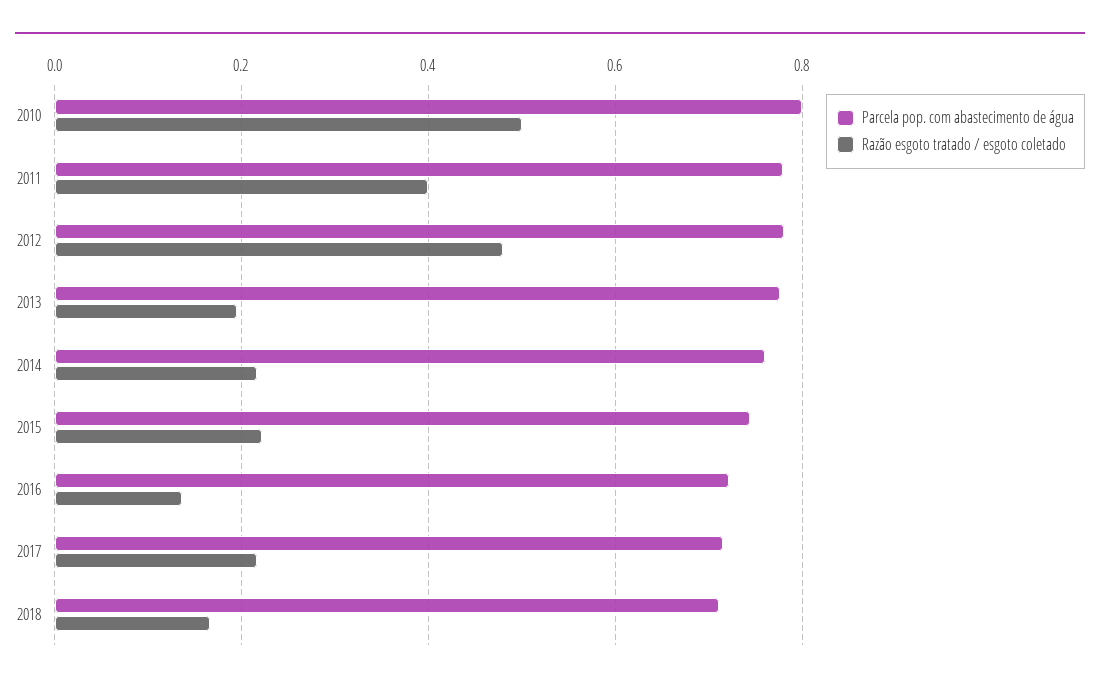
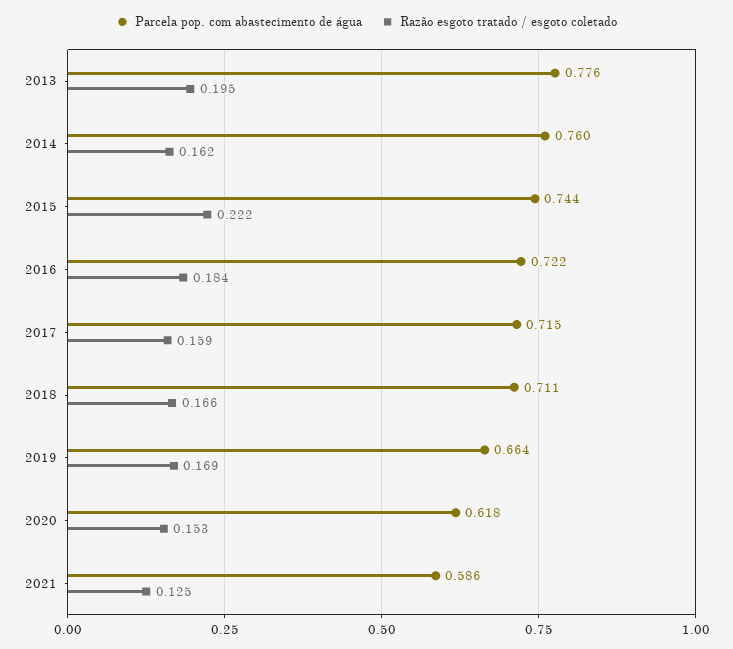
Parcela pop. com abastecimento de água, 2010: 0.8 -> none
Razão esgoto tratado / esgoto coletado, 2010: 0.5 -> none
Parcela pop. com abastecimento de água, 2011: 0.78 -> none
Razão esgoto tratado / esgoto coletado, 2011: 0.4 -> none
Parcela pop. com abastecimento de água, 2012: 0.78 -> none
Razão esgoto tratado / esgoto coletado, 2012: 0.48 -> none
Razão esgoto tratado / esgoto coletado, 2014: 0.22 -> 0.162
Razão esgoto tratado / esgoto coletado, 2016: 0.14 -> 0.184
Razão esgoto tratado / esgoto coletado, 2017: 0.22 -> 0.159
Parcela pop. com abastecimento de água, 2019: none -> 0.664
Razão esgoto tratado / esgoto coletado, 2019: none -> 0.169
Parcela pop. com abastecimento de água, 2020: none -> 0.618
Razão esgoto tratado / esgoto coletado, 2020: none -> 0.153
Parcela pop. com abastecimento de água, 2021: none -> 0.586
Razão esgoto tratado / esgoto coletado, 2021: none -> 0.125

